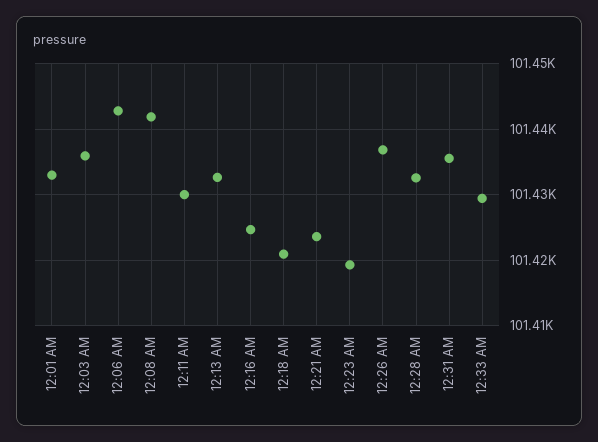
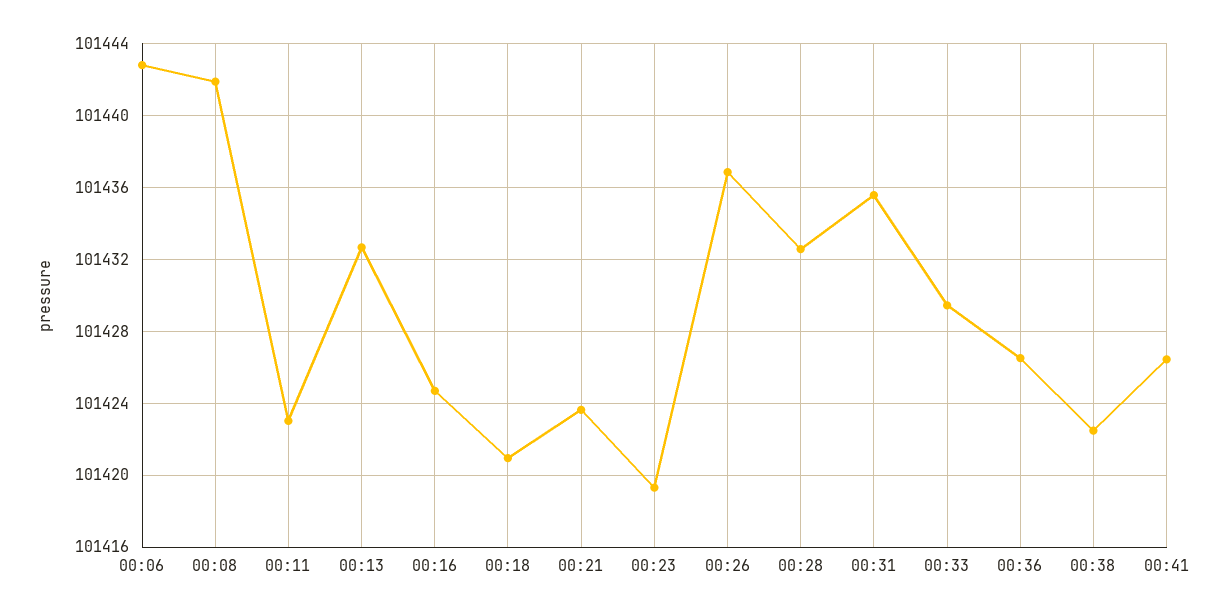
12:01 AM: 101433 -> none
12:03 AM: 101436 -> none
12:11 AM: 101430 -> 101423
00:36: none -> 101426.5
00:38: none -> 101422.5
00:41: none -> 101426.5

